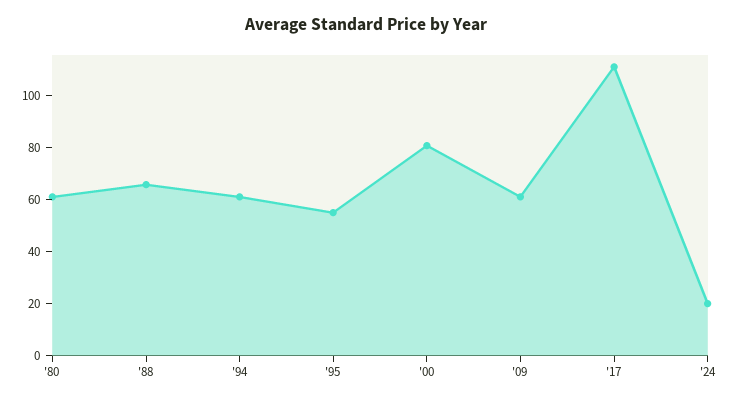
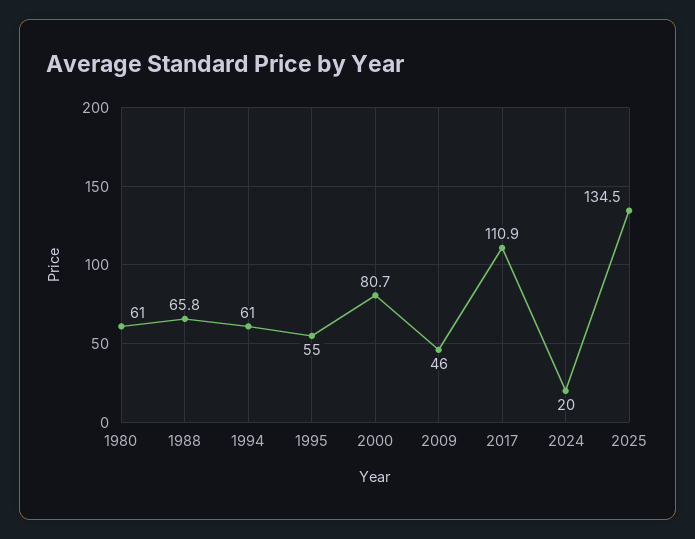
'09: 60 -> 46
2025: none -> 134.5

